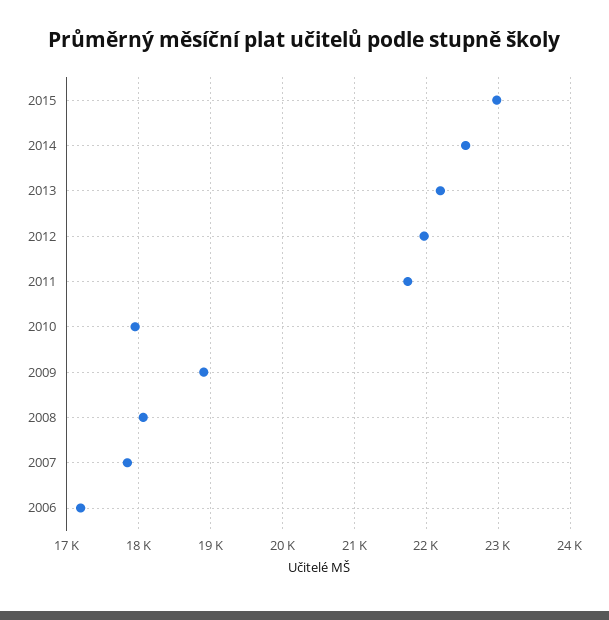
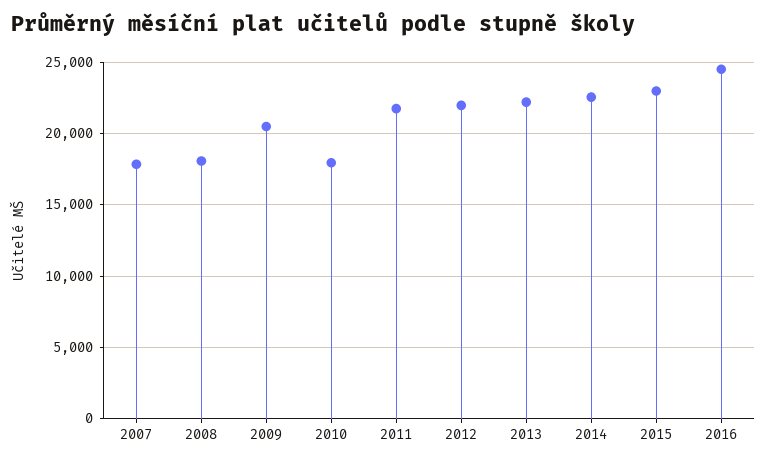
2009: 18900 -> 20500
2006: 17200 -> none
2016: none -> 24500

